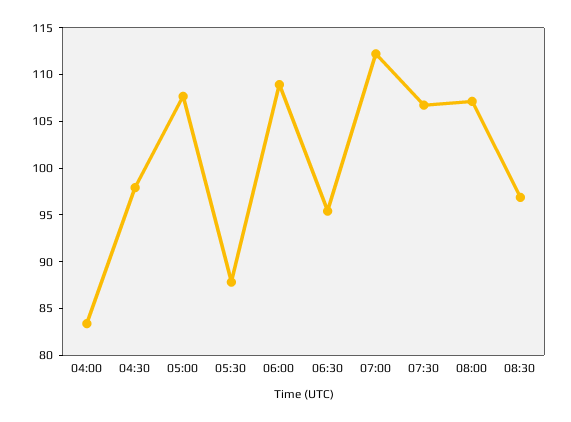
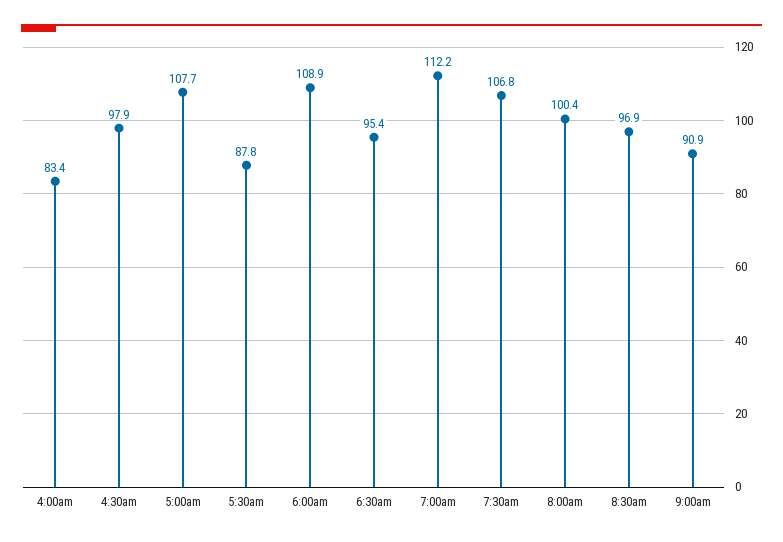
08:00: 107 -> 100.4
9:00am: none -> 90.9

